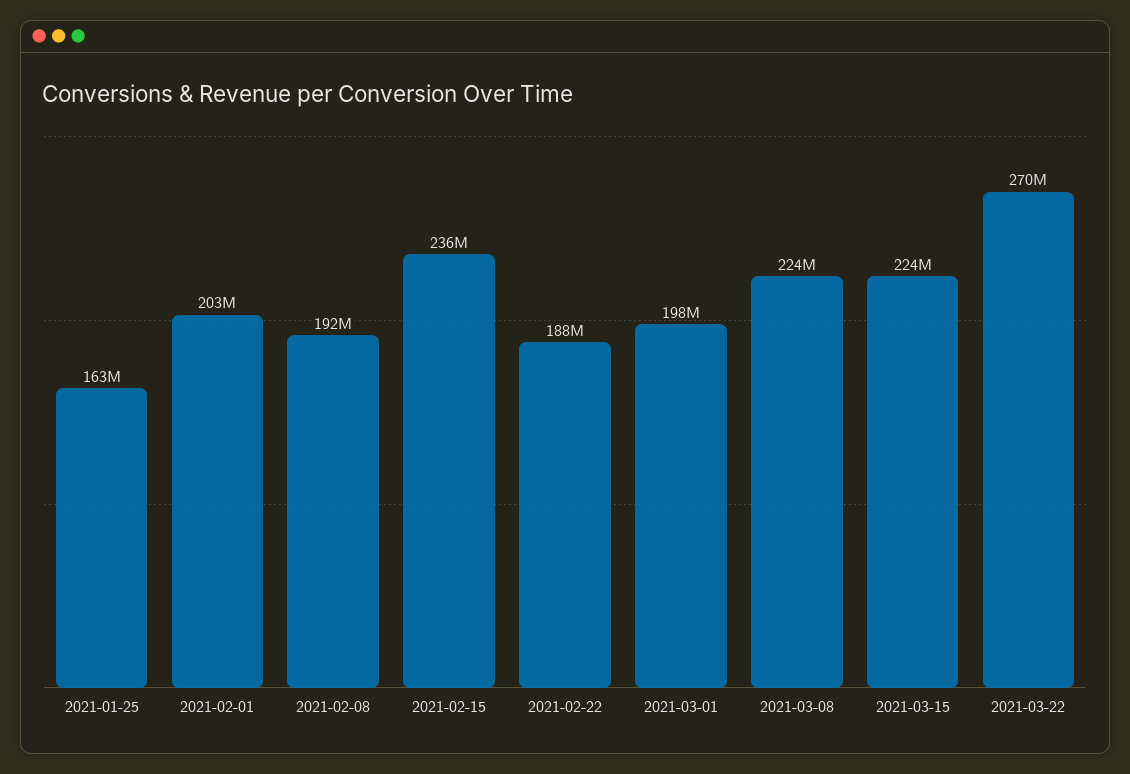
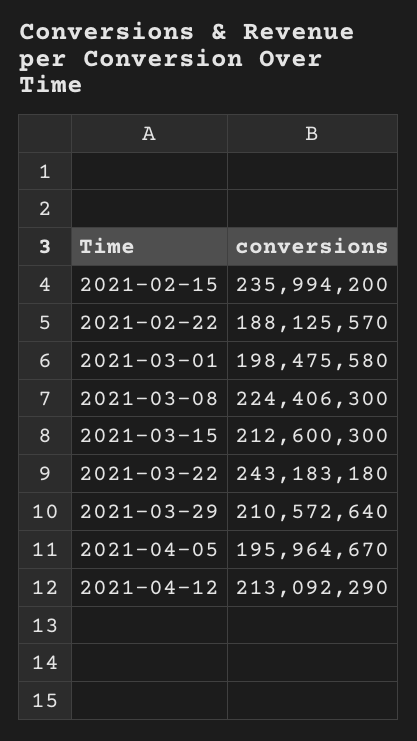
2021-01-25: 163000000 -> none
2021-02-01: 203000000 -> none
2021-02-08: 192000000 -> none
2021-03-15: 224000000 -> 212600300
2021-03-22: 270000000 -> 243183180
2021-03-29: none -> 210572640
2021-04-05: none -> 195964670
2021-04-12: none -> 213092290

